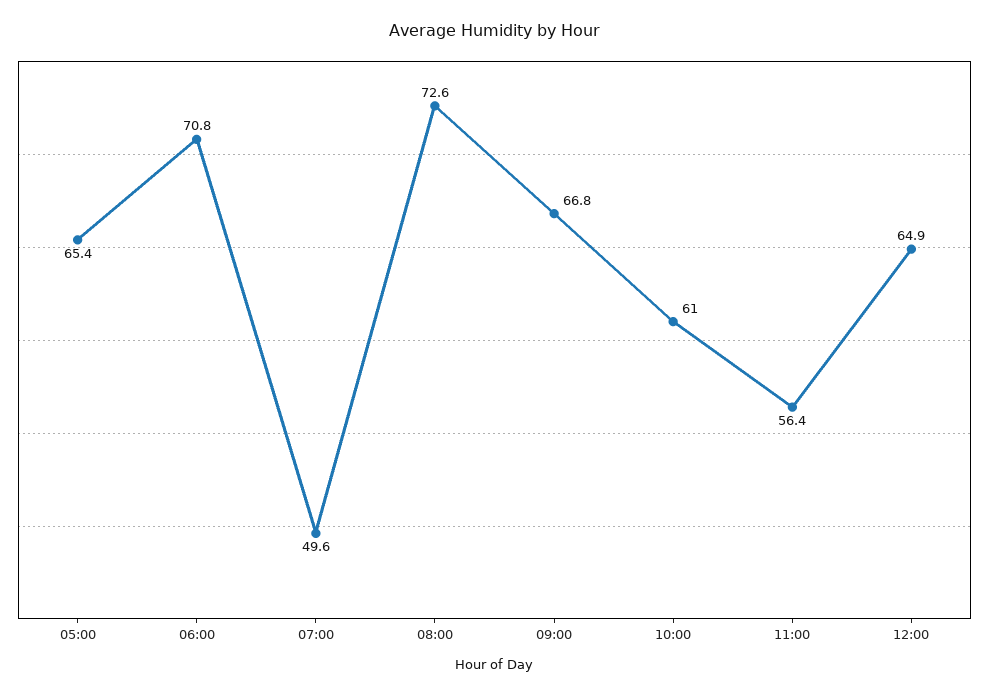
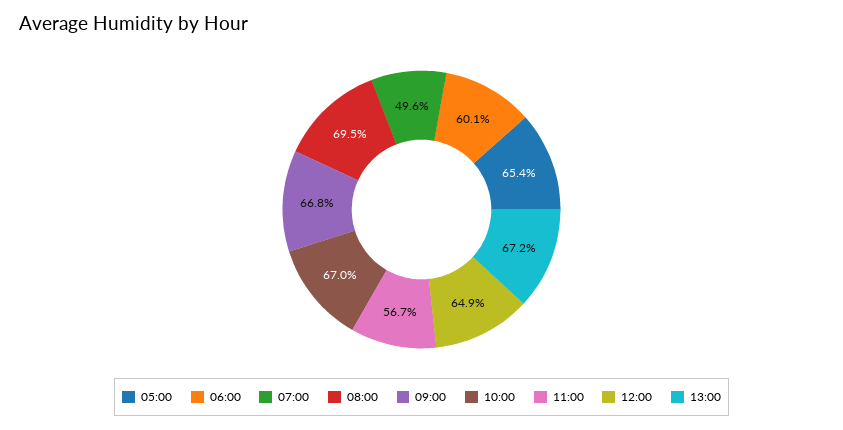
06:00: 70.8 -> 60.1
08:00: 72.6 -> 69.5
10:00: 61 -> 67
11:00: 56.4 -> 56.7
13:00: none -> 67.2

